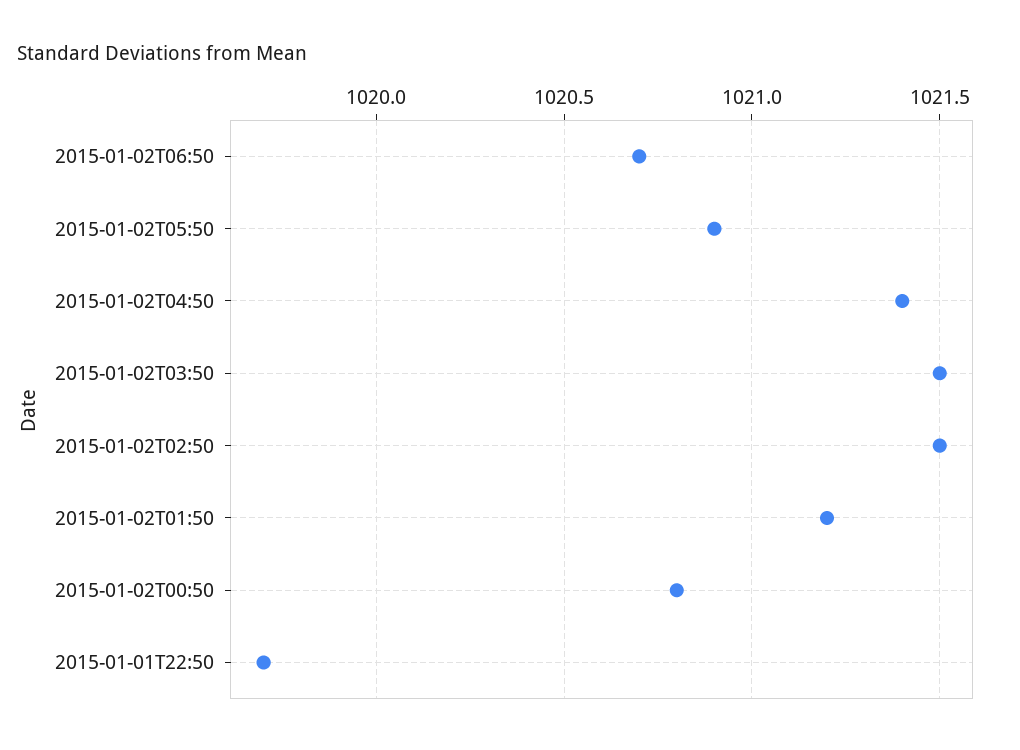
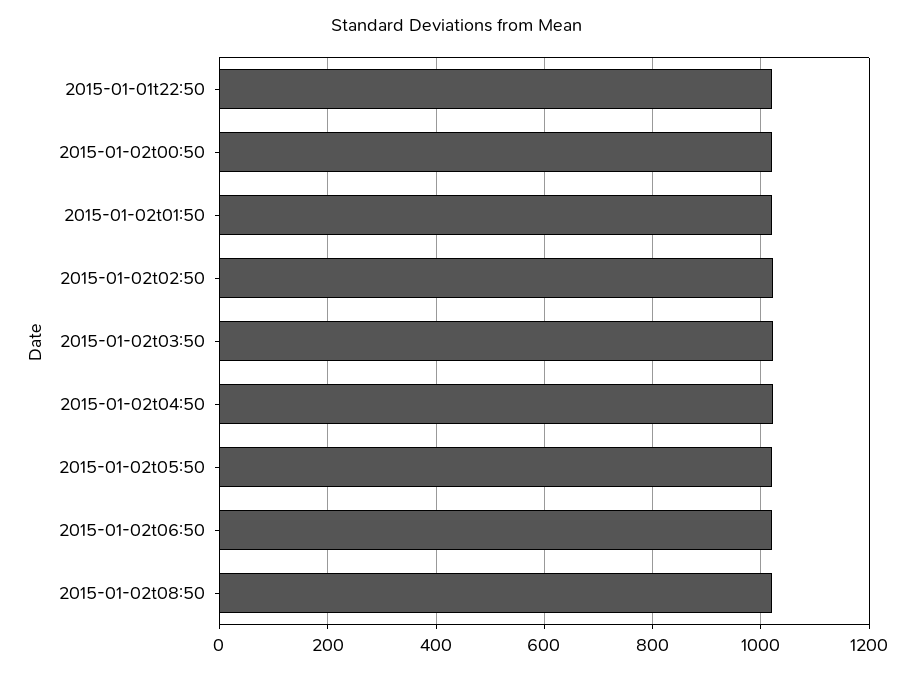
2015-01-02t08:50: none -> 1020

